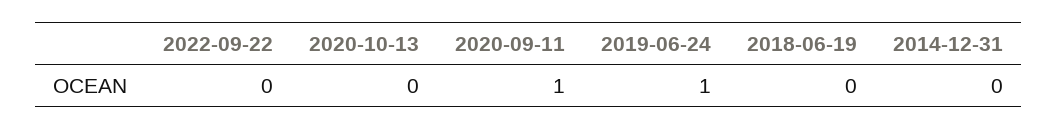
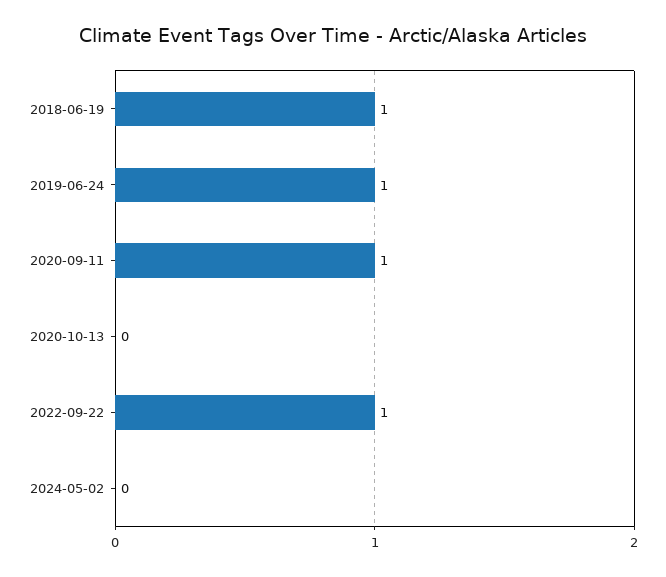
2022-09-22: 0 -> 1
2018-06-19: 0 -> 1
2014-12-31: 0 -> none
2024-05-02: none -> 0

